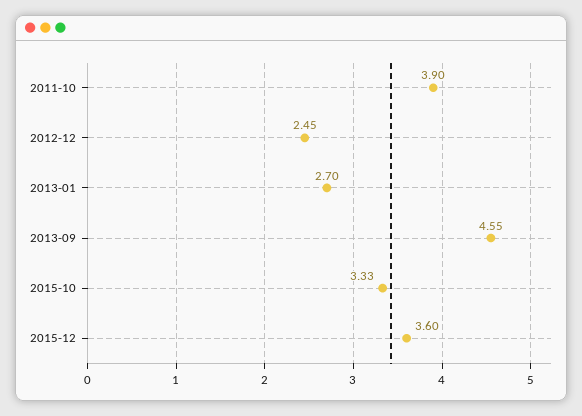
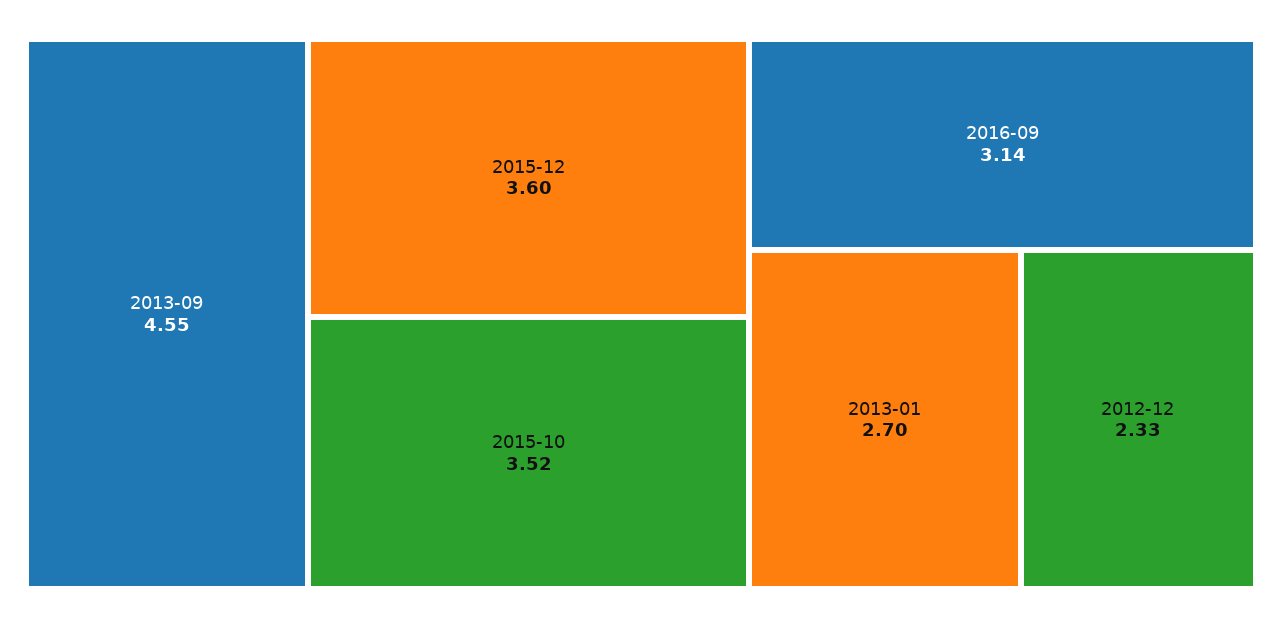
2011-10: 3.9 -> none
2012-12: 2.45 -> 2.33
2015-10: 3.33 -> 3.52
2016-09: none -> 3.14

